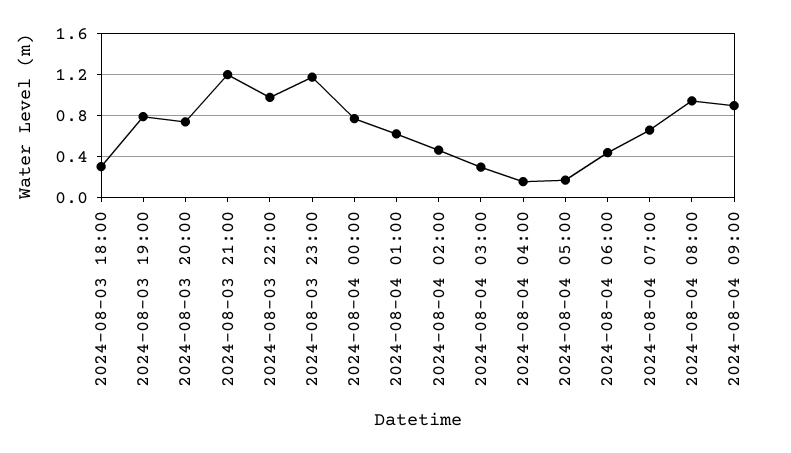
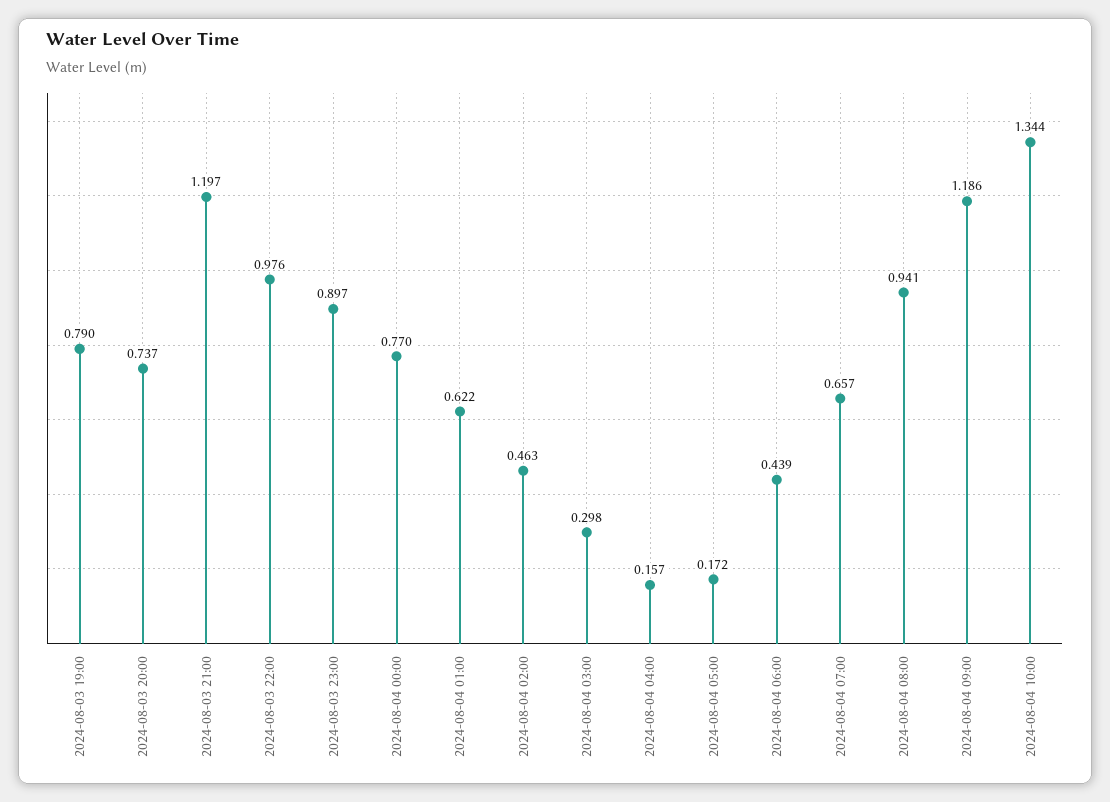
2024-08-03 18:00: 0.3 -> none
2024-08-03 23:00: 1.2 -> 0.897
2024-08-04 09:00: 0.9 -> 1.186
2024-08-04 10:00: none -> 1.344

